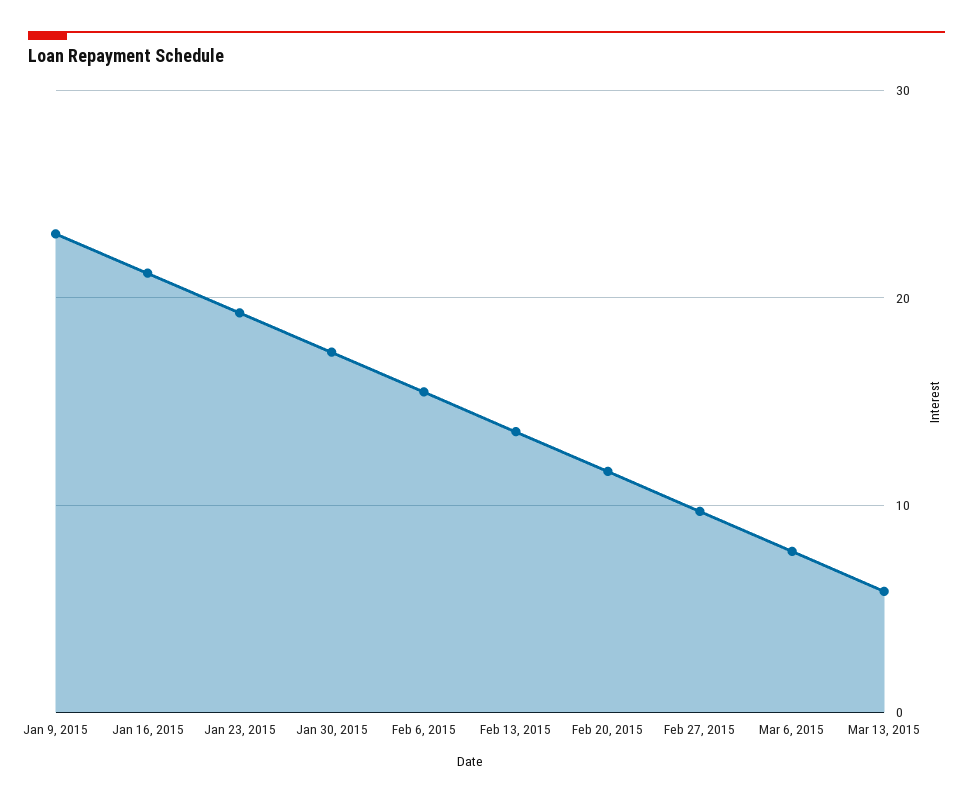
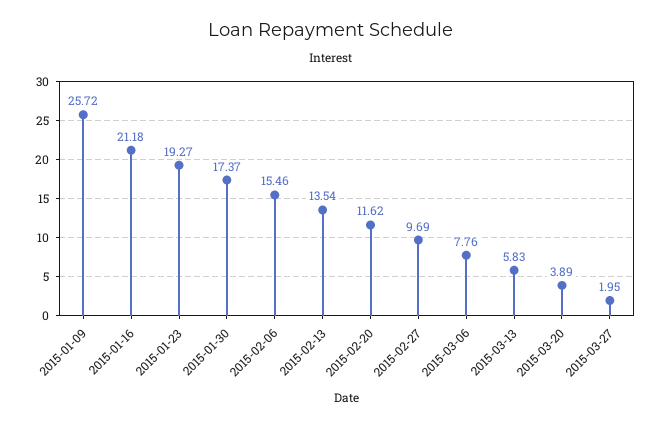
Jan 9, 2015: 23 -> 25.72
2015-03-20: none -> 3.89
2015-03-27: none -> 1.95

